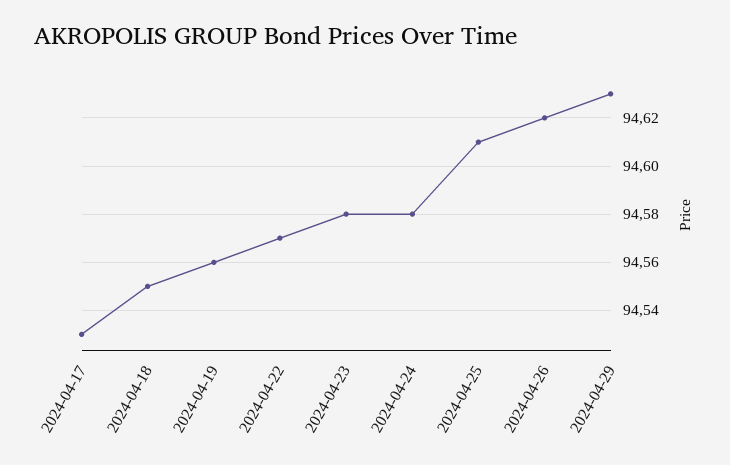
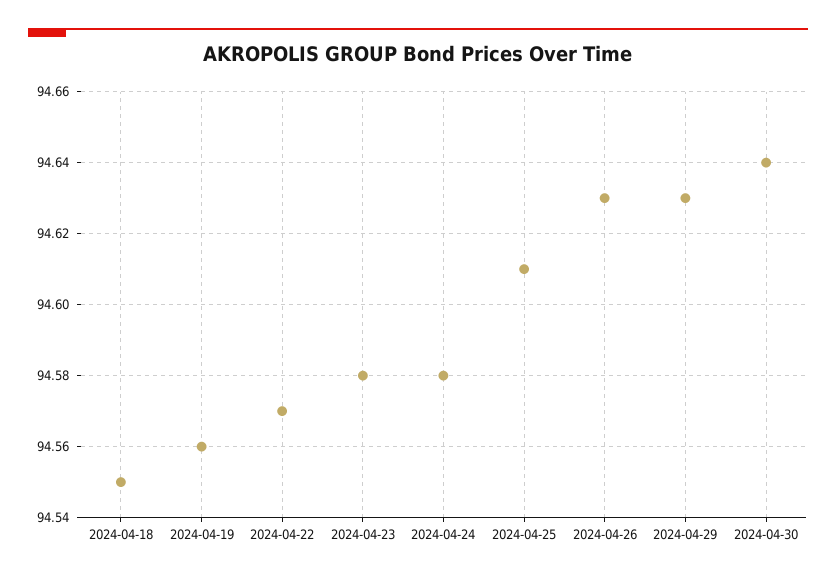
2024-04-17: 94.53 -> none
2024-04-26: 94.62 -> 94.63
2024-04-30: none -> 94.64

